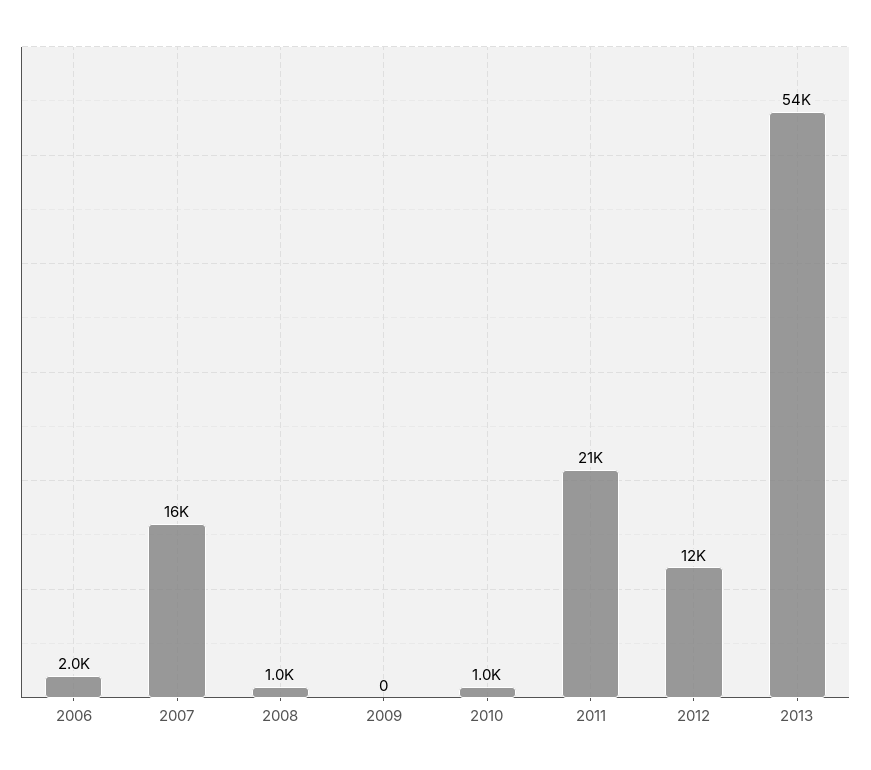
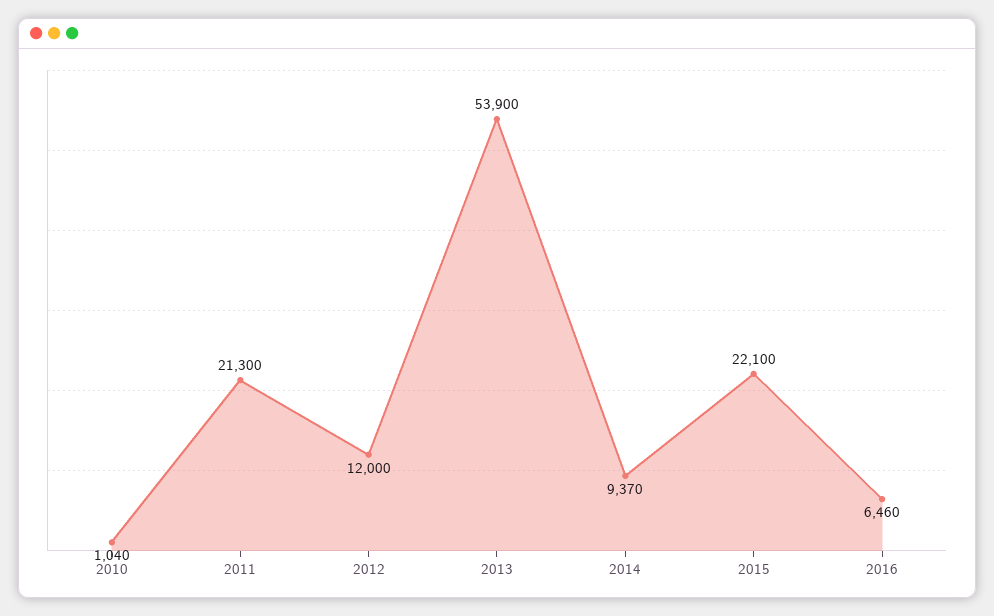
2006: 2000 -> none
2007: 16000 -> none
2008: 1000 -> none
2009: 0 -> none
2014: none -> 9370
2015: none -> 22100
2016: none -> 6460

